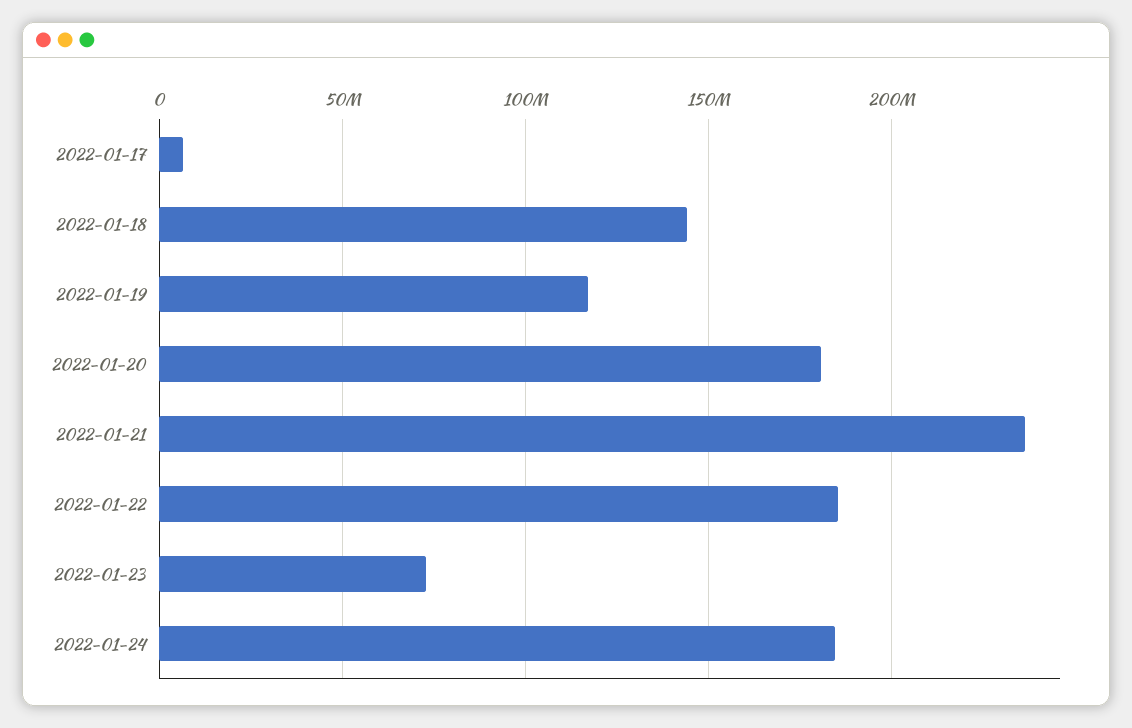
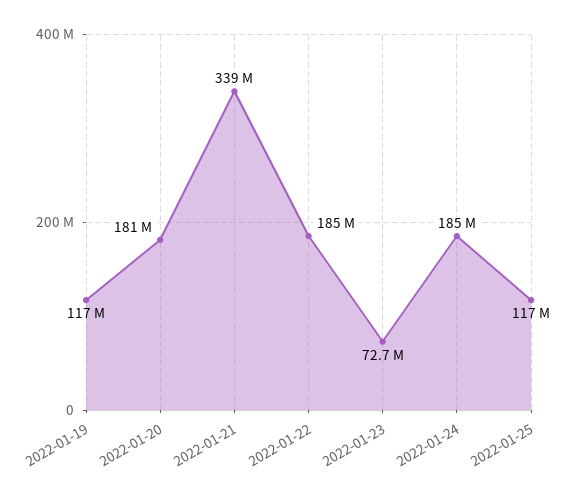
2022-01-17: 5000000 -> none
2022-01-18: 145000000 -> none
2022-01-21: 235000000 -> 339000000
2022-01-25: none -> 117000000

